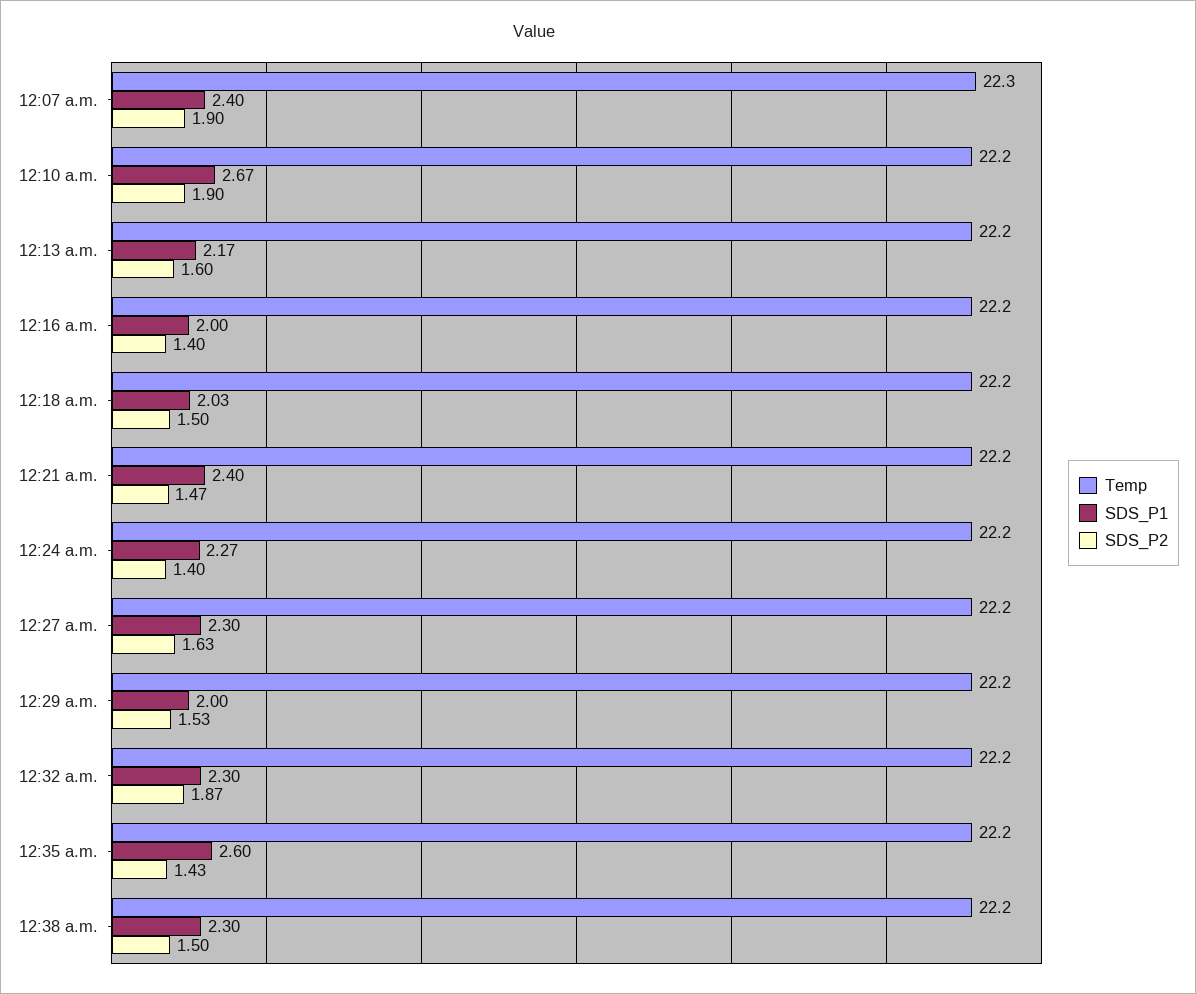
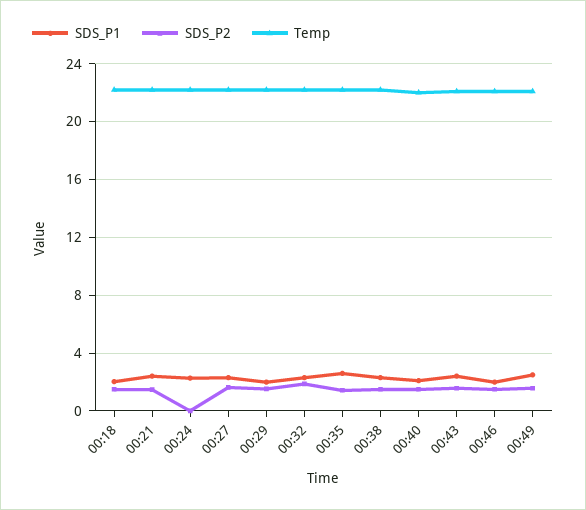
Temp, 12:07 a.m.: 22.3 -> none
SDS_P1, 12:07 a.m.: 2.4 -> none
SDS_P2, 12:07 a.m.: 1.9 -> none
Temp, 12:10 a.m.: 22.2 -> none
SDS_P1, 12:10 a.m.: 2.67 -> none
SDS_P2, 12:10 a.m.: 1.9 -> none
Temp, 12:13 a.m.: 22.2 -> none
SDS_P1, 12:13 a.m.: 2.17 -> none
SDS_P2, 12:13 a.m.: 1.6 -> none
Temp, 12:16 a.m.: 22.2 -> none
SDS_P1, 12:16 a.m.: 2 -> none
SDS_P2, 12:16 a.m.: 1.4 -> none
SDS_P2, 12:24 a.m.: 1.4 -> 0
SDS_P1, 00:40: none -> 2
SDS_P2, 00:40: none -> 1.5
Temp, 00:40: none -> 22
SDS_P1, 00:43: none -> 2.5
SDS_P2, 00:43: none -> 1.5
Temp, 00:43: none -> 22
SDS_P1, 00:46: none -> 2
SDS_P2, 00:46: none -> 1.5
Temp, 00:46: none -> 22
SDS_P1, 00:49: none -> 2.5
SDS_P2, 00:49: none -> 1.5
Temp, 00:49: none -> 22

